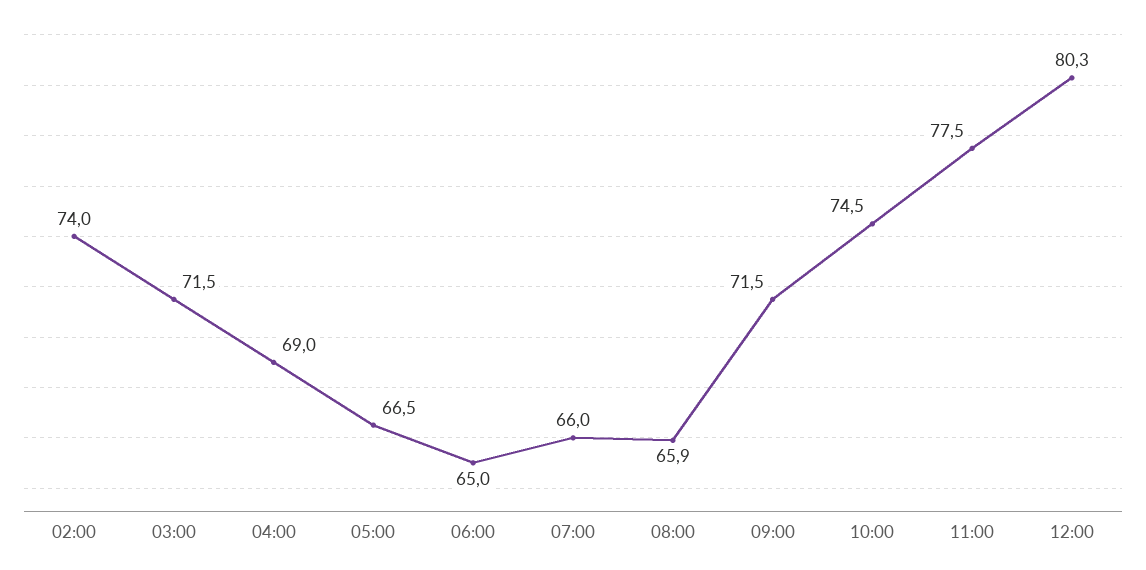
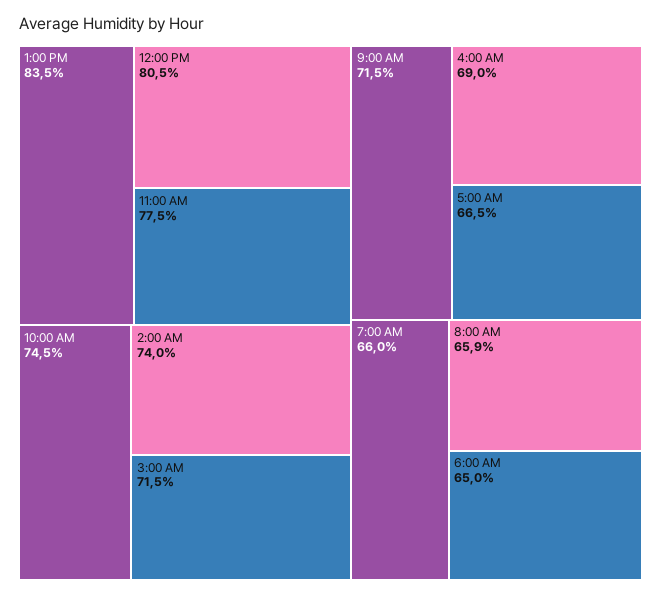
12:00: 80.3 -> 80.5
1:00 PM: none -> 83.5

